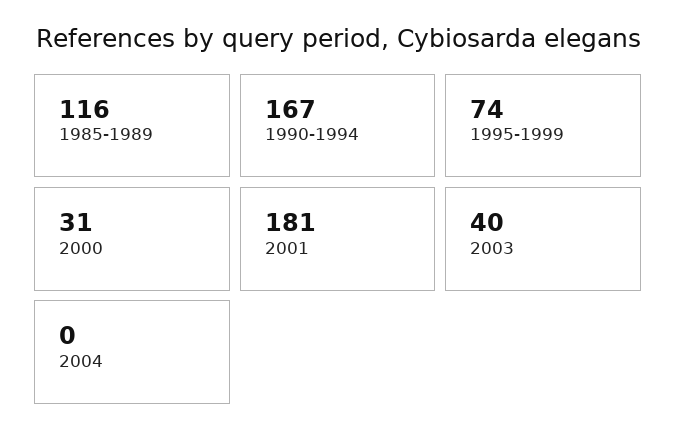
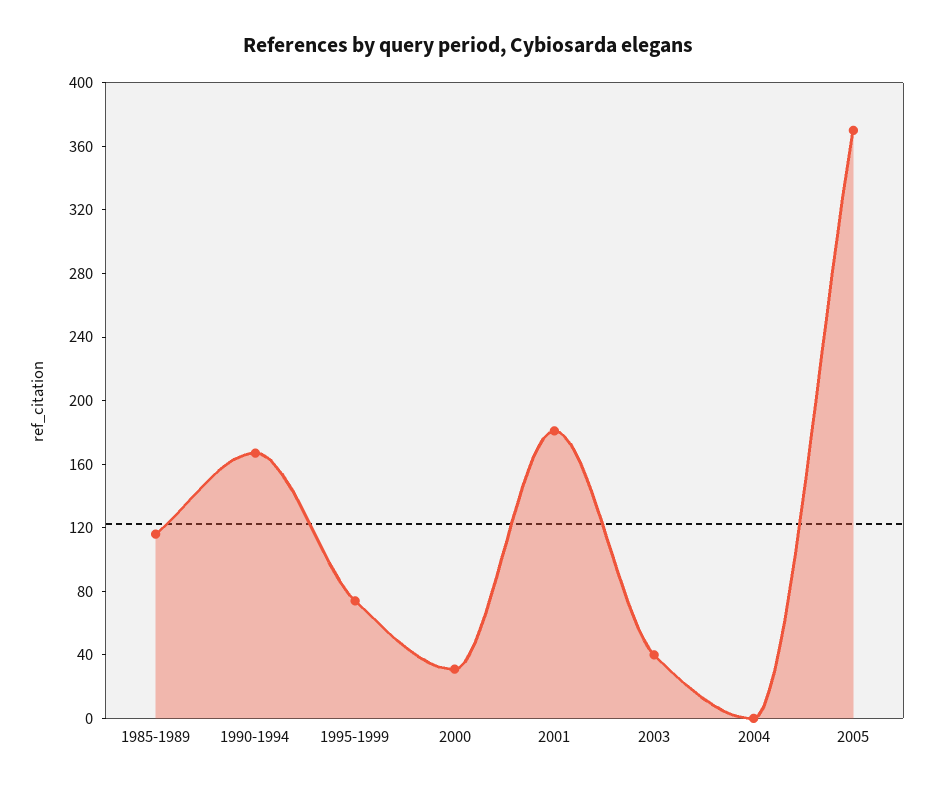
2005: none -> 370

